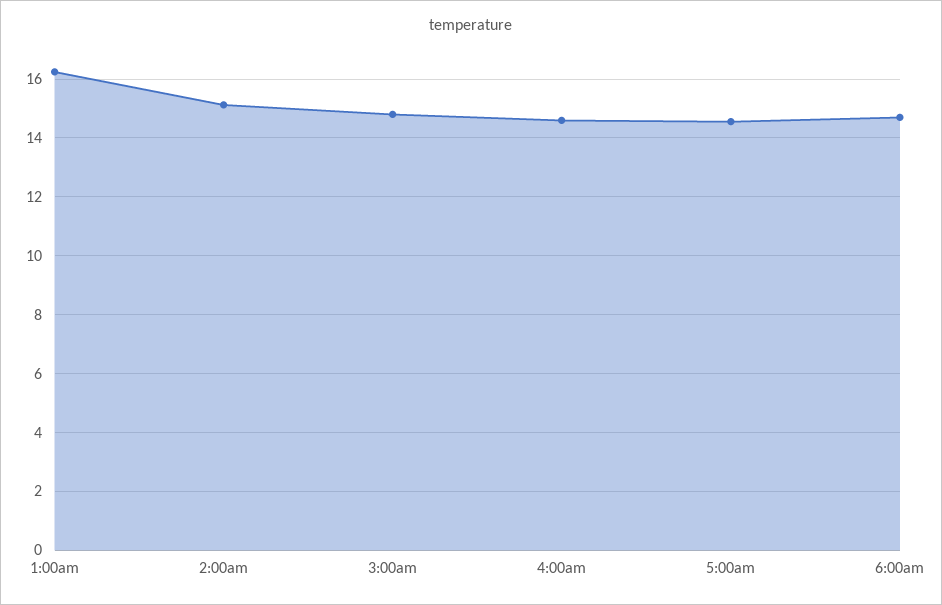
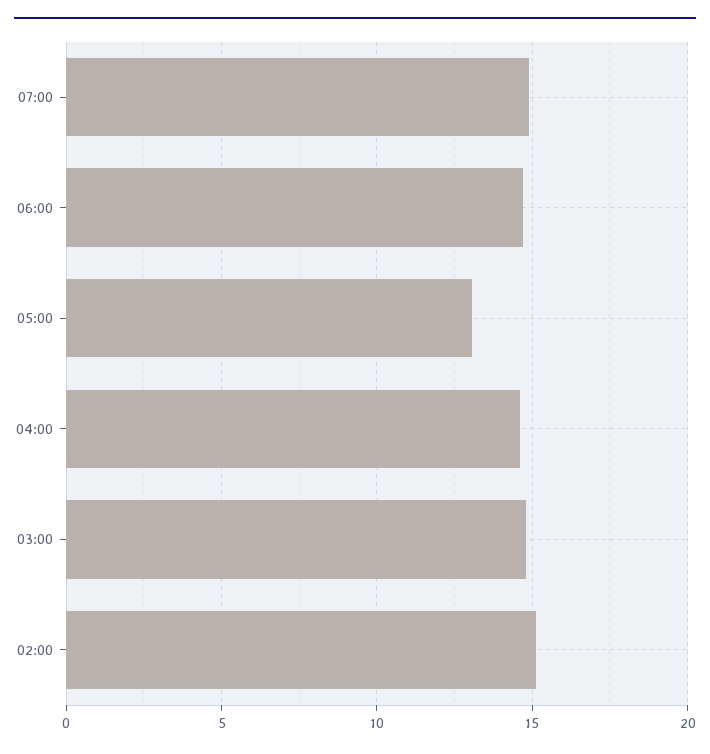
1:00am: 16.25 -> none
5:00am: 14.5 -> 13
07:00: none -> 15

